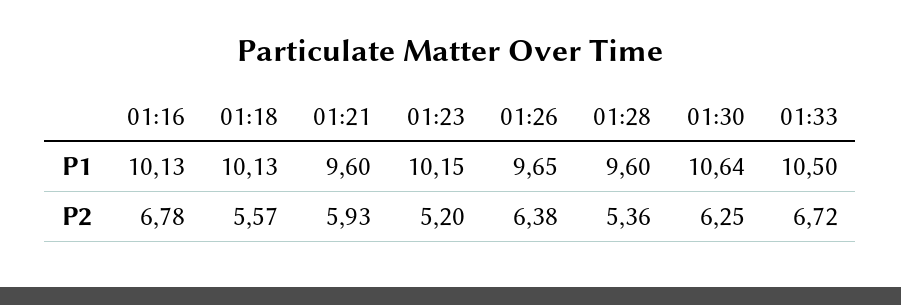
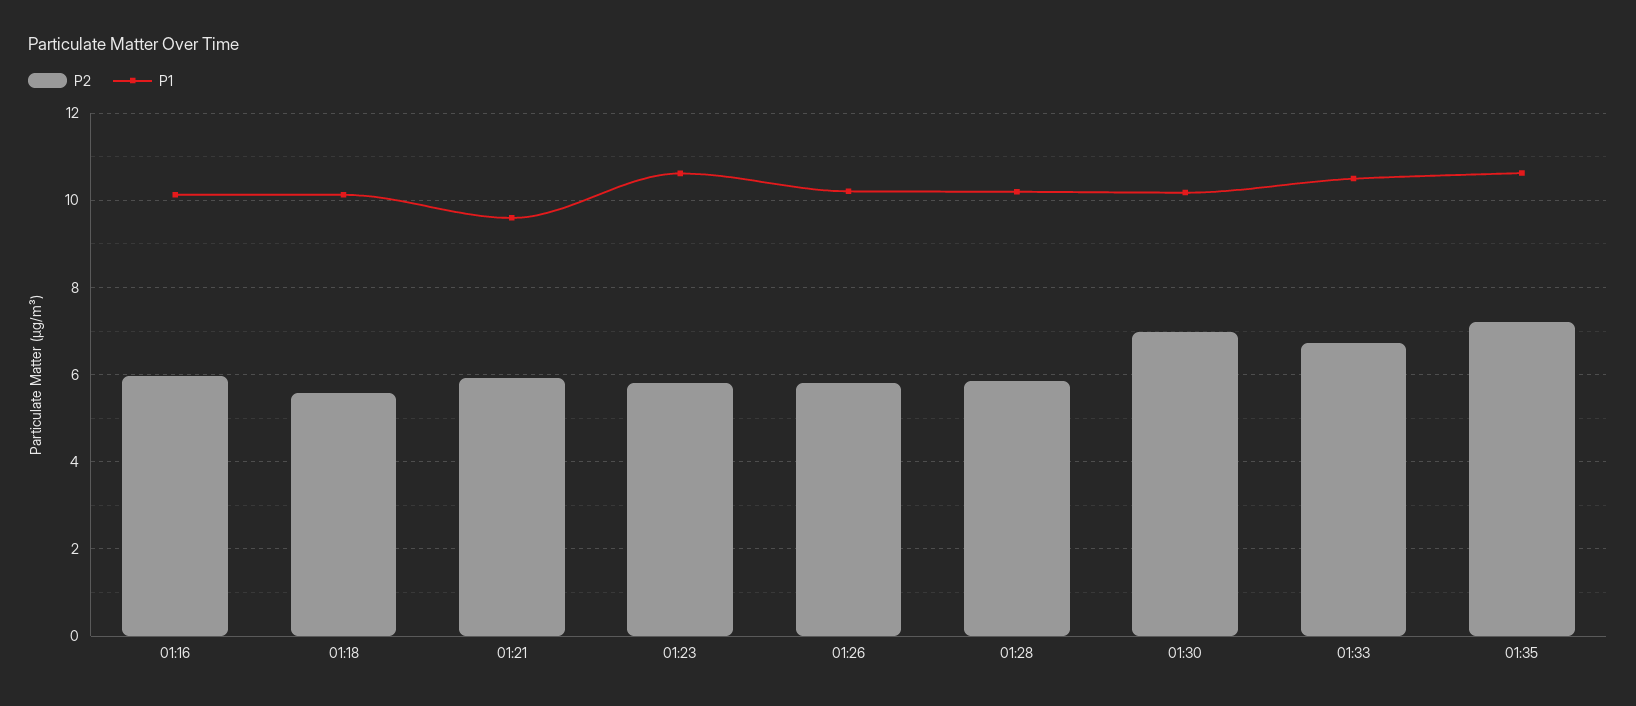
P1, 01:23: 10.15 -> 10.6
P1, 01:26: 9.65 -> 10.2
P1, 01:28: 9.6 -> 10.2
P1, 01:30: 10.64 -> 10.2
P2, 01:16: 6.78 -> 6
P2, 01:23: 5.2 -> 5.8
P2, 01:26: 6.38 -> 5.8
P2, 01:28: 5.36 -> 5.8
P2, 01:30: 6.25 -> 7
P2, 01:35: none -> 7.2
P1, 01:35: none -> 10.6

